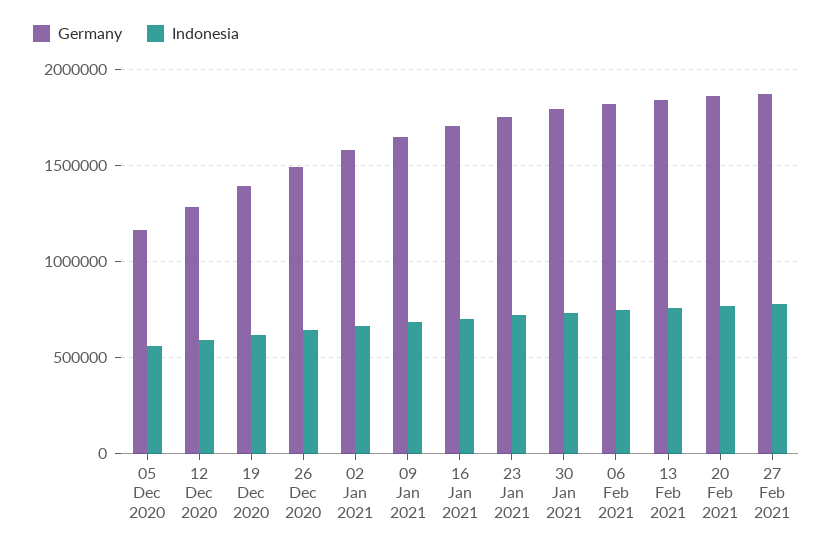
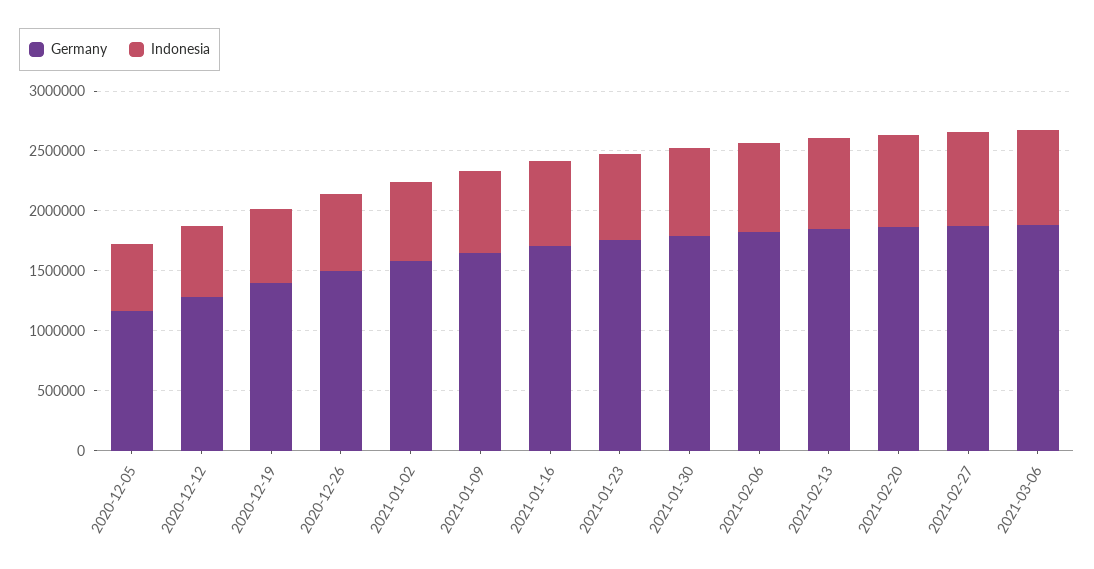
Germany, 2021-03-06: none -> 1900000
Indonesia, 2021-03-06: none -> 800000

